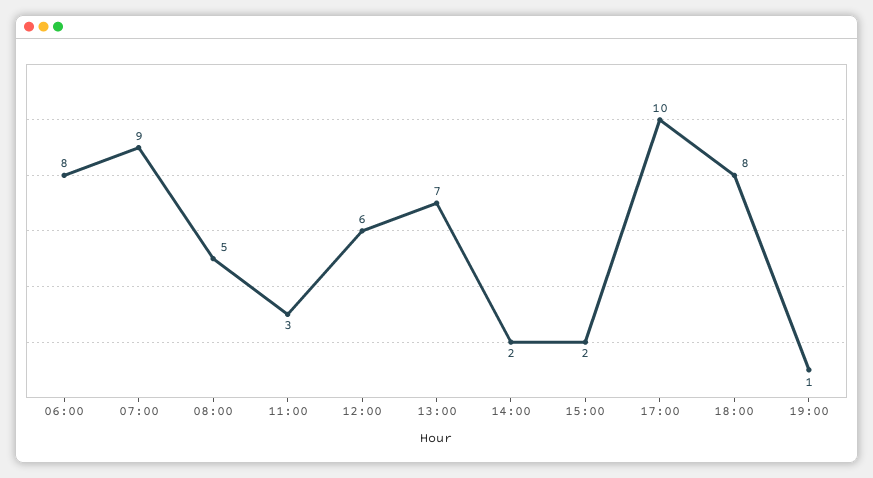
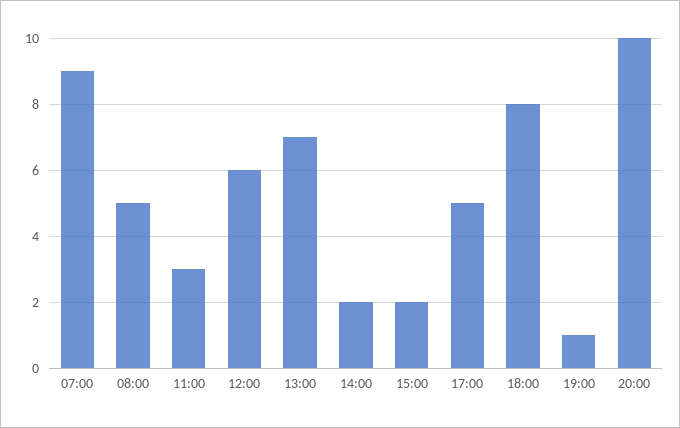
06:00: 8 -> none
17:00: 10 -> 5
20:00: none -> 10

